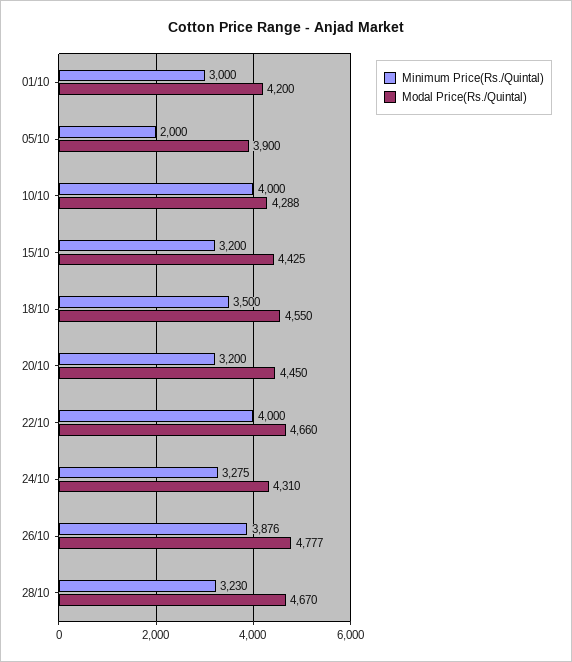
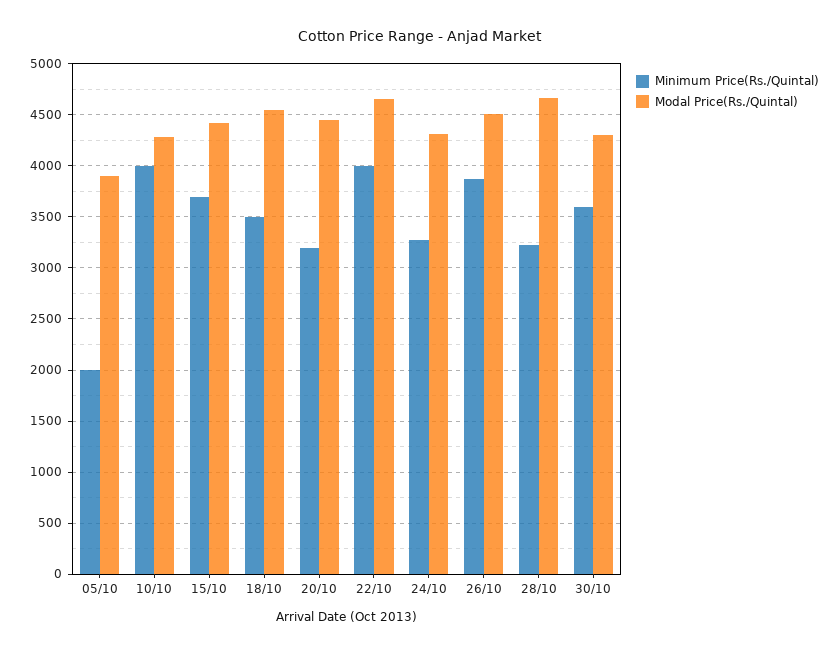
Minimum Price(Rs./Quintal), 01/10: 3000 -> none
Modal Price(Rs./Quintal), 01/10: 4200 -> none
Minimum Price(Rs./Quintal), 15/10: 3200 -> 3700
Modal Price(Rs./Quintal), 26/10: 4777 -> 4500
Minimum Price(Rs./Quintal), 30/10: none -> 3600
Modal Price(Rs./Quintal), 30/10: none -> 4300

